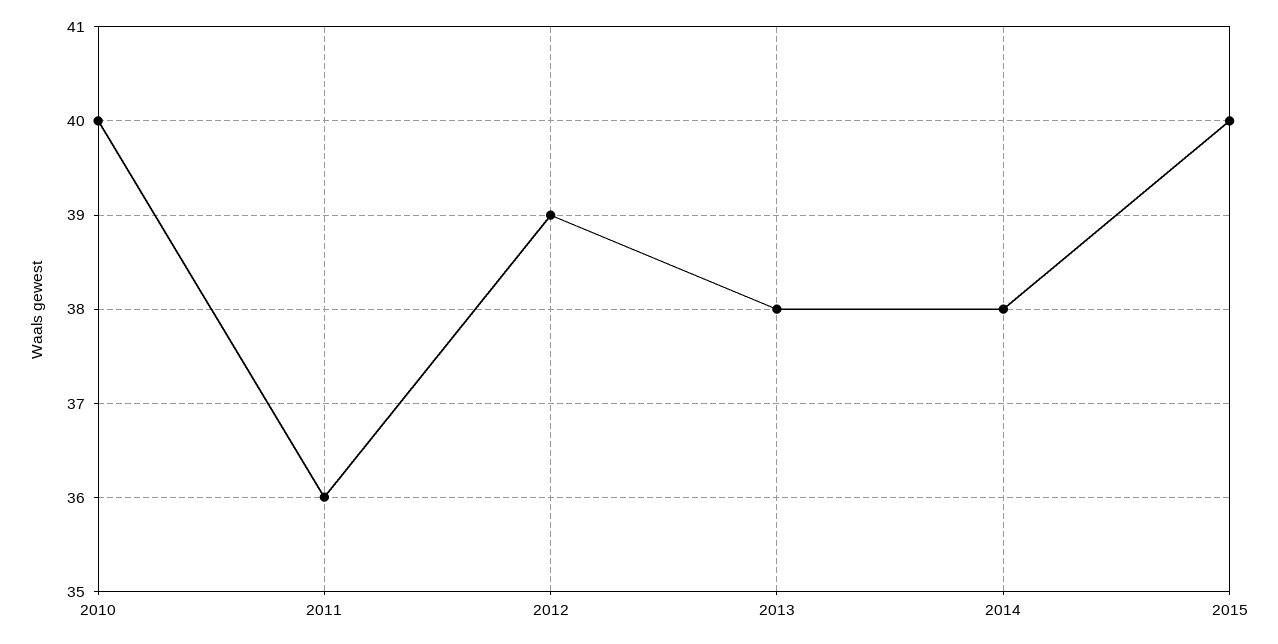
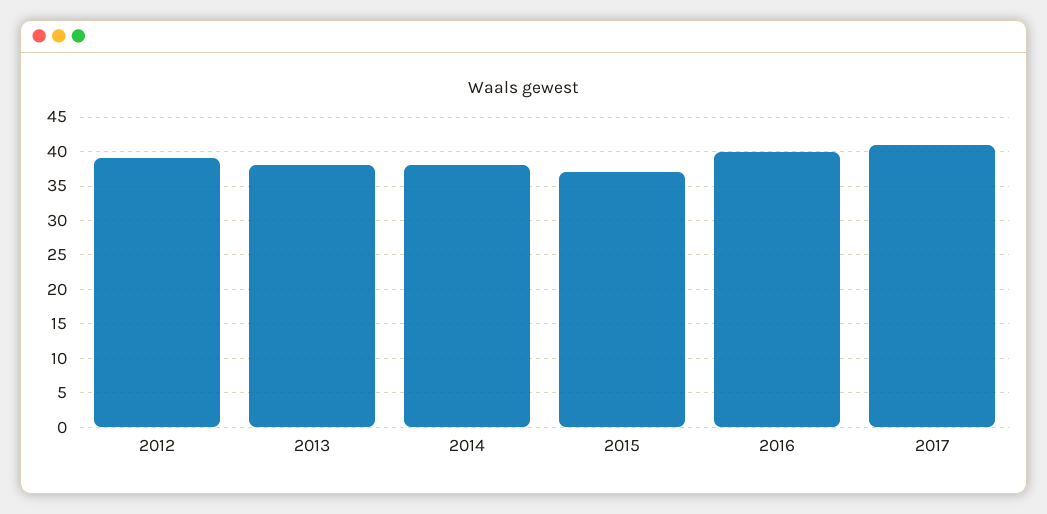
2010: 40 -> none
2011: 36 -> none
2015: 40 -> 37
2016: none -> 40
2017: none -> 41

